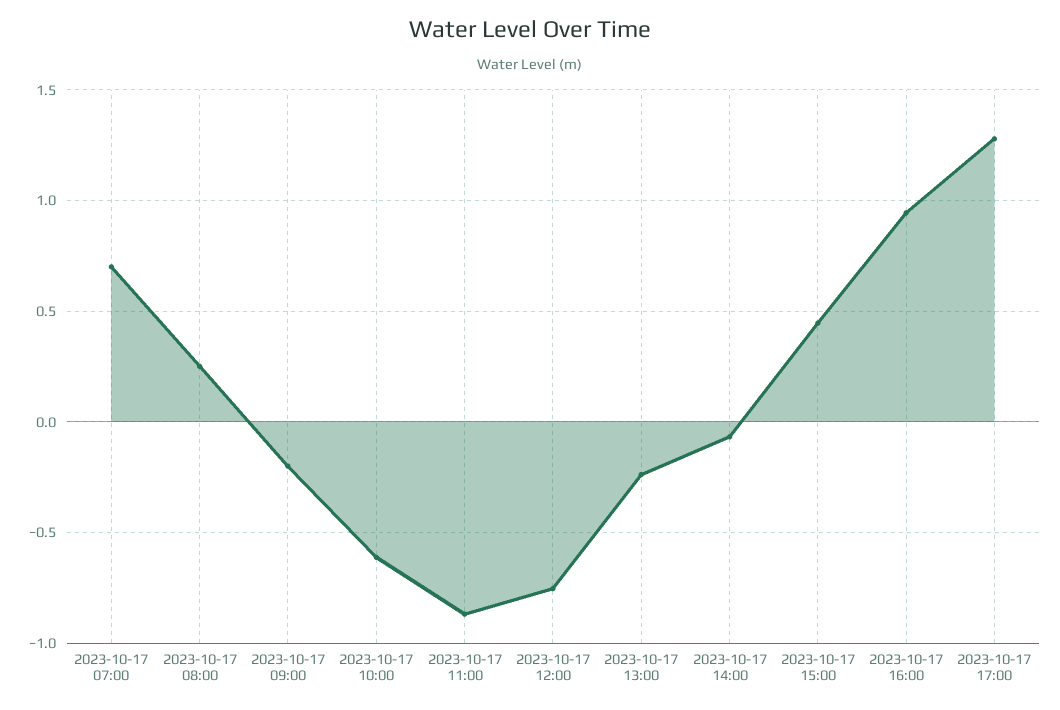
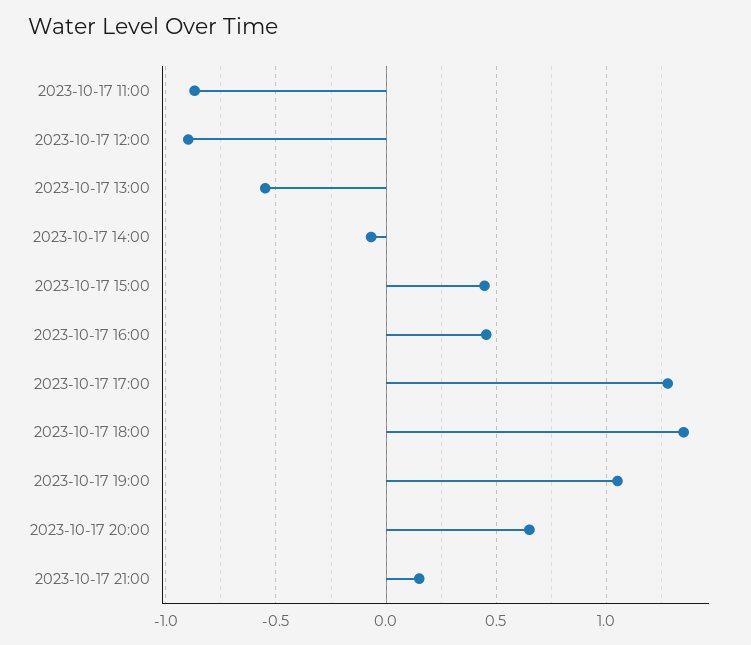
2023-10-17 07:00: 0.7 -> none
2023-10-17 08:00: 0.25 -> none
2023-10-17 09:00: -0.2 -> none
2023-10-17 10:00: -0.6 -> none
2023-10-17 12:00: -0.75 -> -0.9
2023-10-17 13:00: -0.25 -> -0.55
2023-10-17 16:00: 0.95 -> 0.45
2023-10-17 18:00: none -> 1.35
2023-10-17 19:00: none -> 1.05
2023-10-17 20:00: none -> 0.65
2023-10-17 21:00: none -> 0.15

